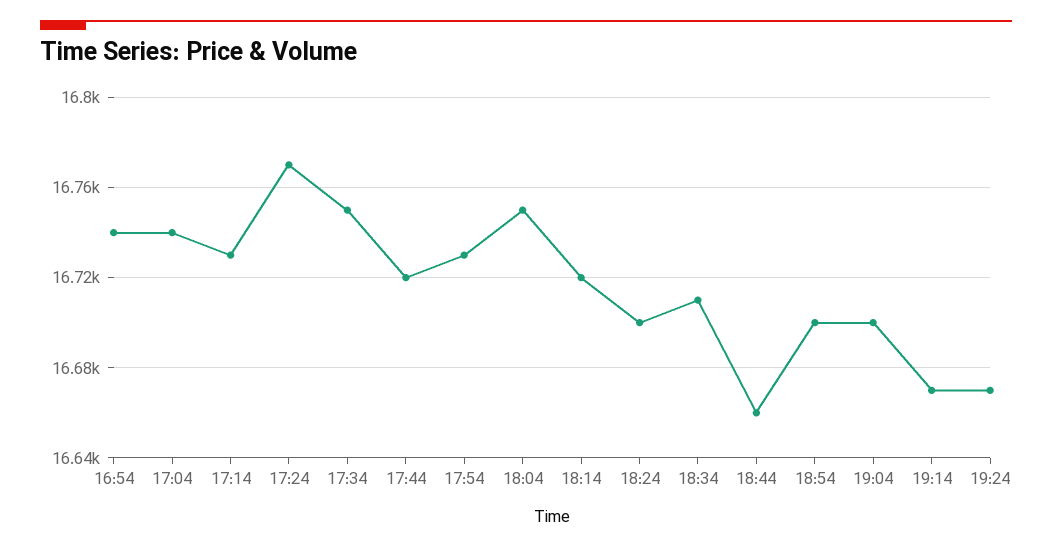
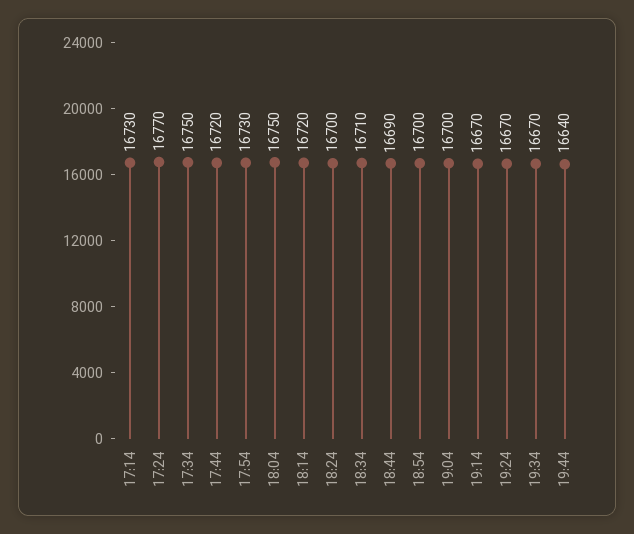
16:54: 16740 -> none
17:04: 16740 -> none
18:44: 16660 -> 16690
19:34: none -> 16670
19:44: none -> 16640

